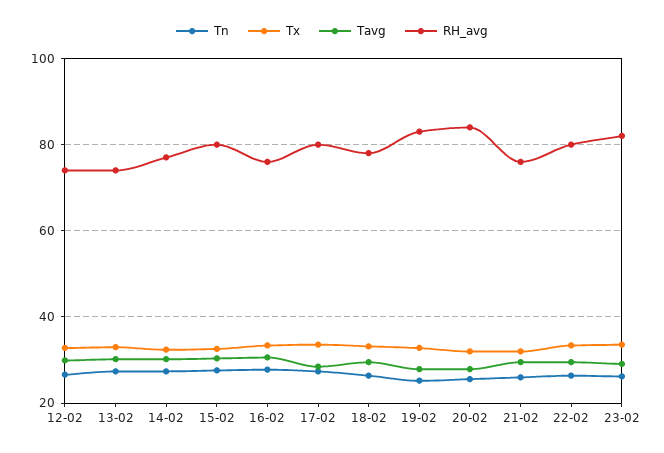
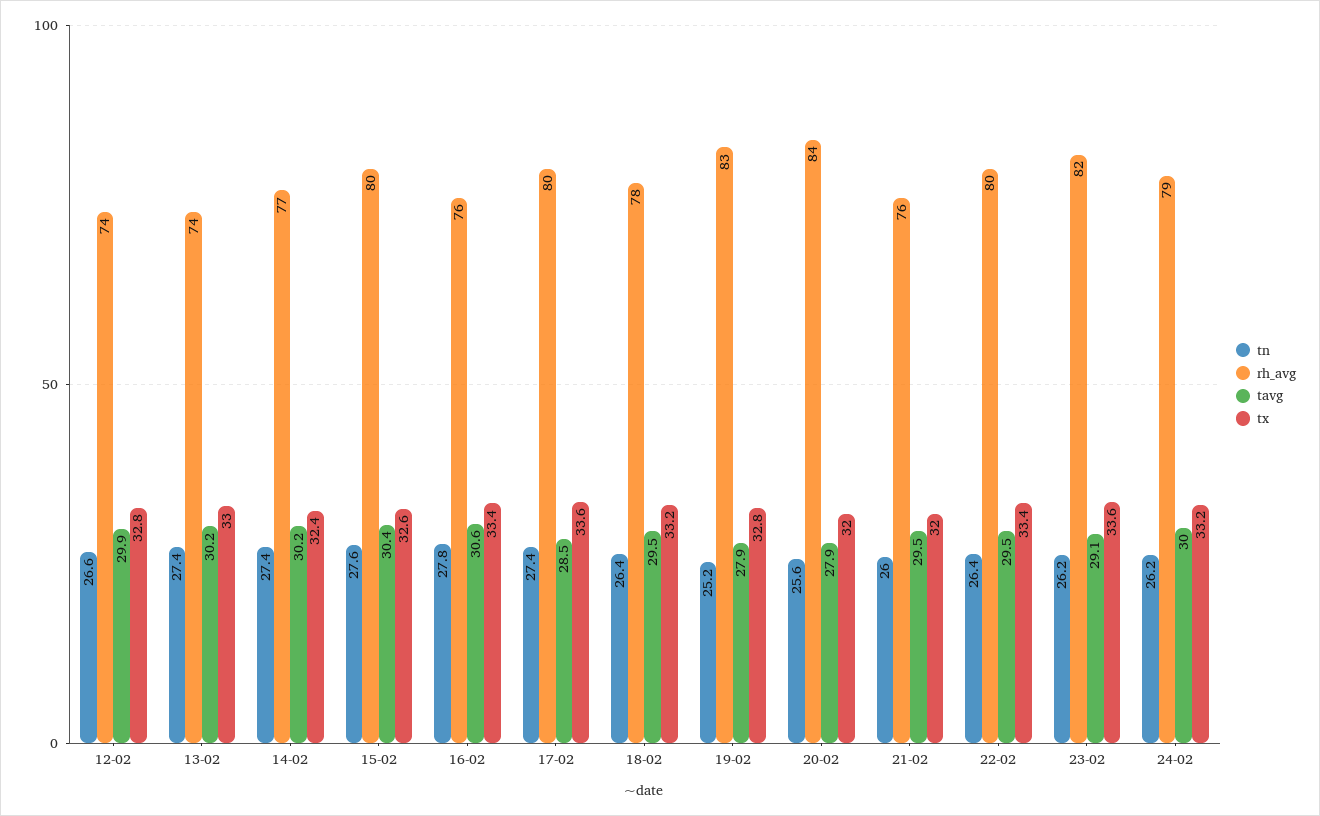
Tn, 24-02: none -> 26.2
RH_avg, 24-02: none -> 79
Tavg, 24-02: none -> 30
Tx, 24-02: none -> 33.2

